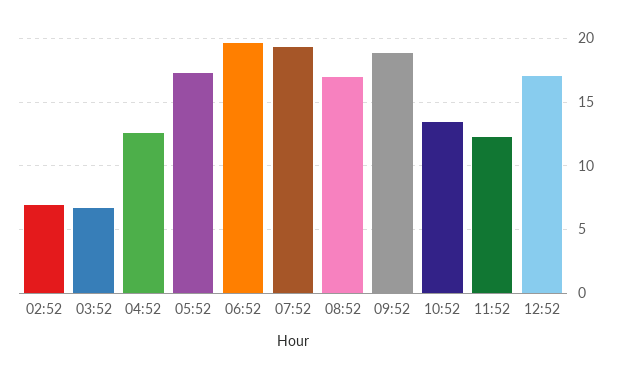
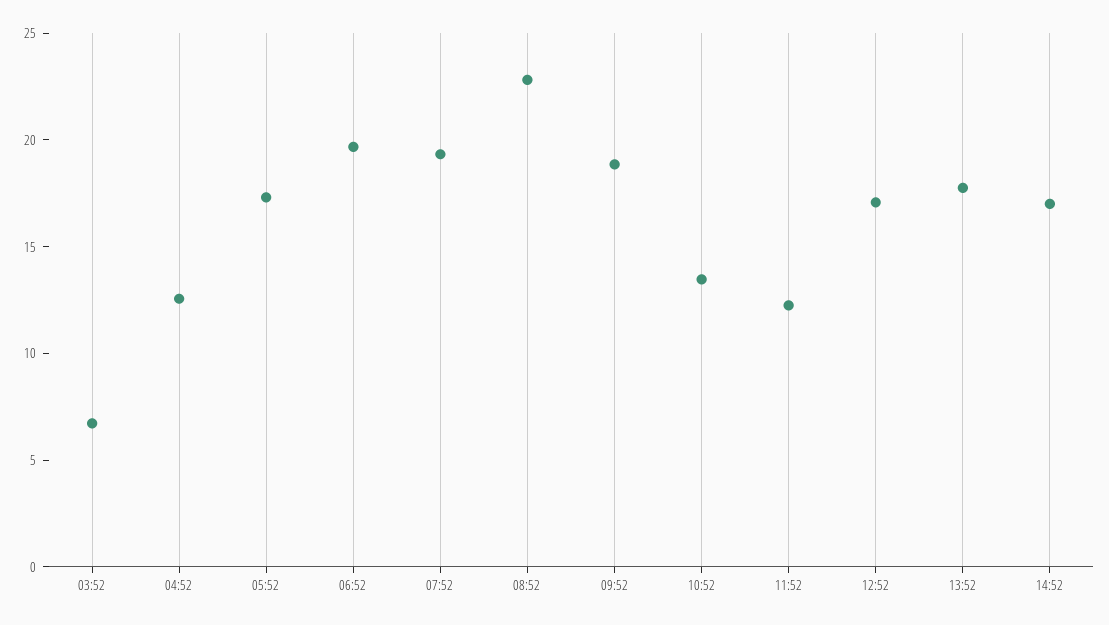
02:52: 7 -> none
08:52: 17 -> 23
13:52: none -> 18
14:52: none -> 17

